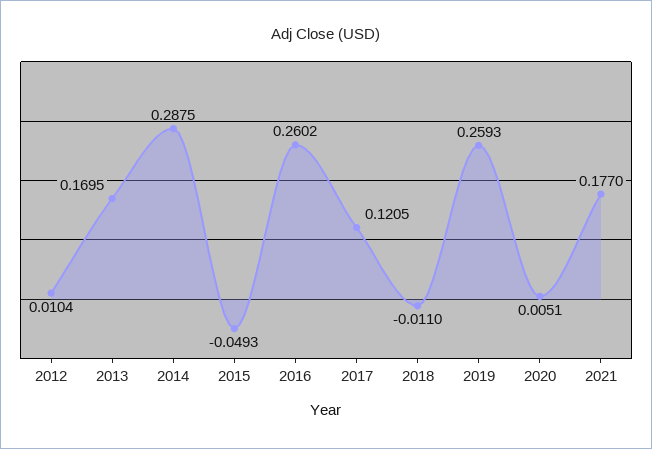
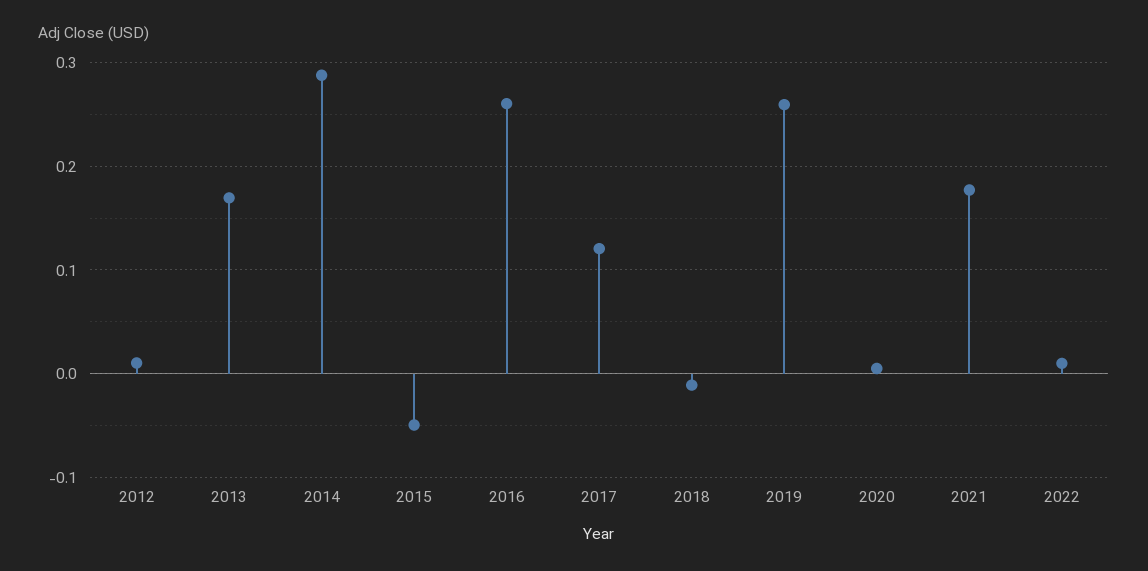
2022: none -> 0.01

